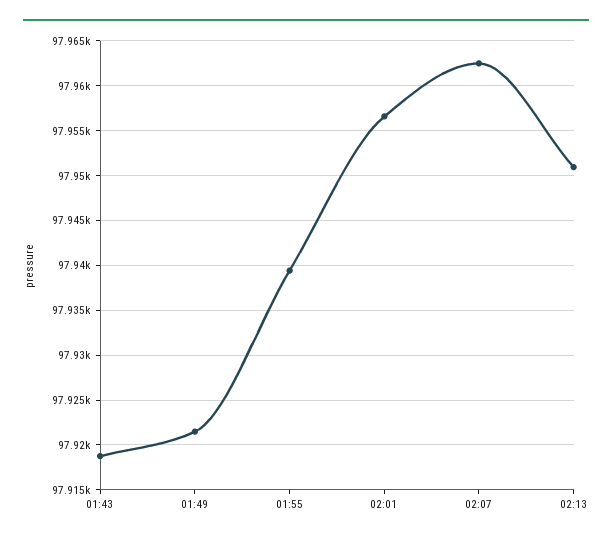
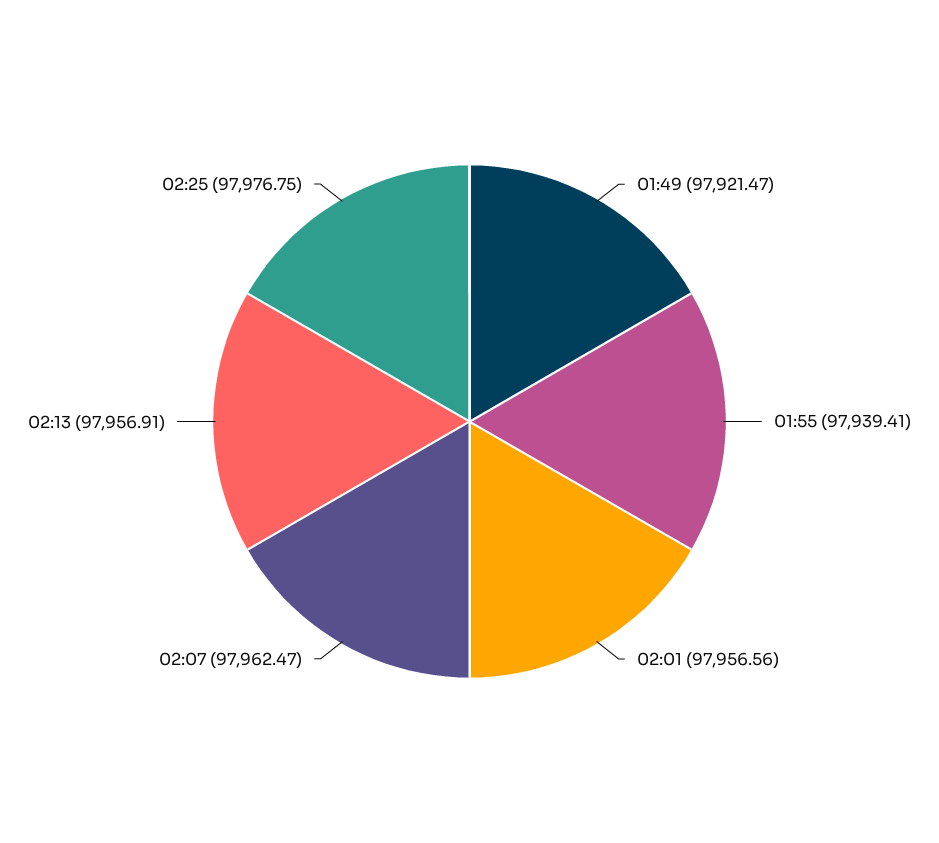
01:43: 97919 -> none
02:13: 97951 -> 97956.91
02:25: none -> 97976.75

